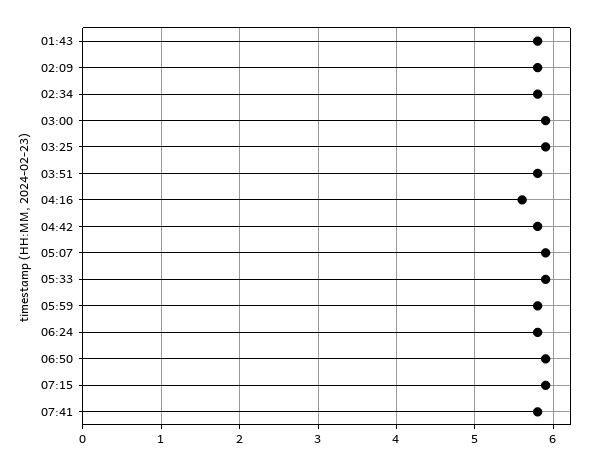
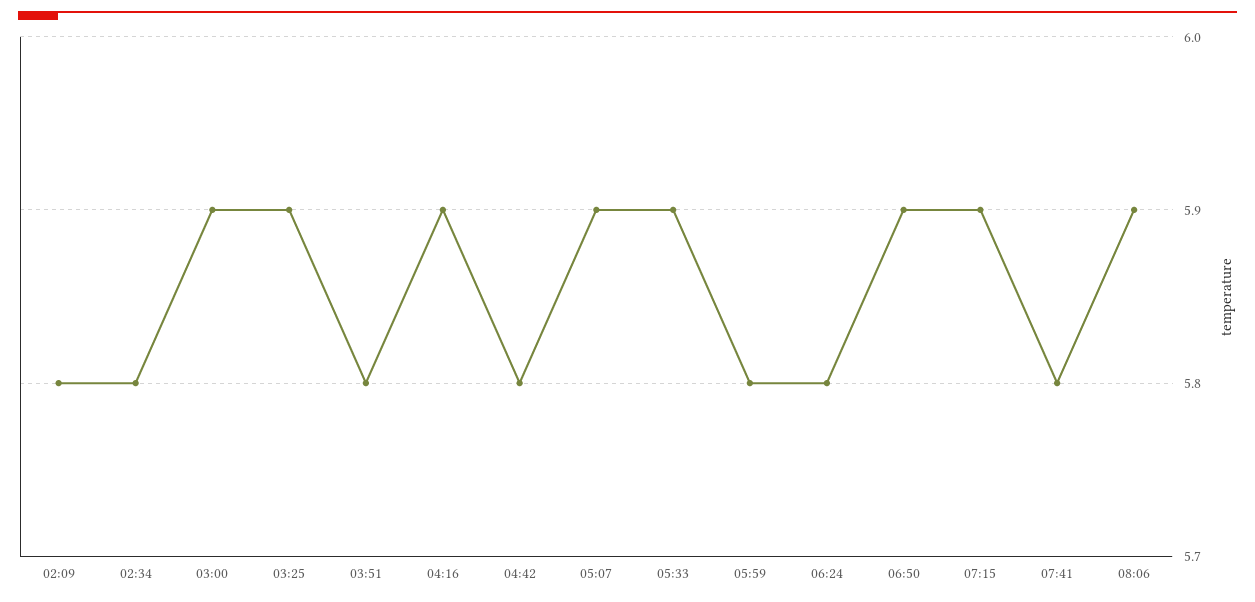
01:43: 5.8 -> none
04:16: 5.6 -> 5.9
08:06: none -> 5.9

